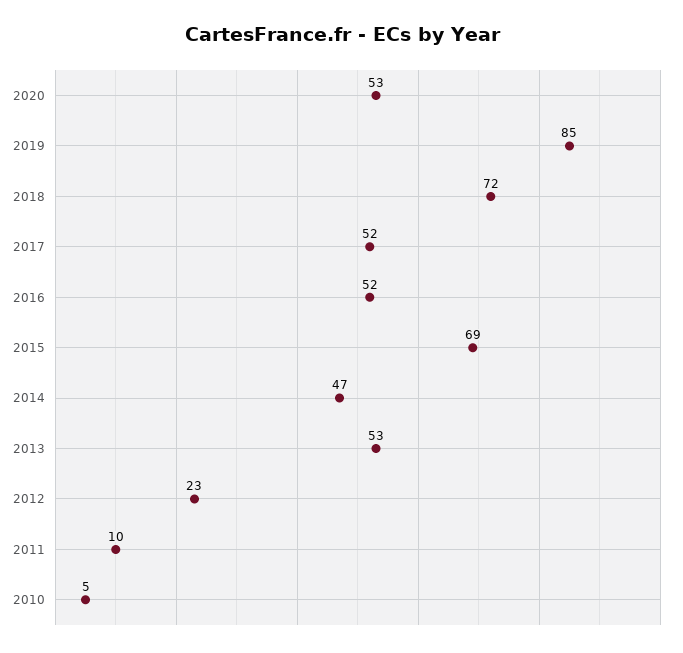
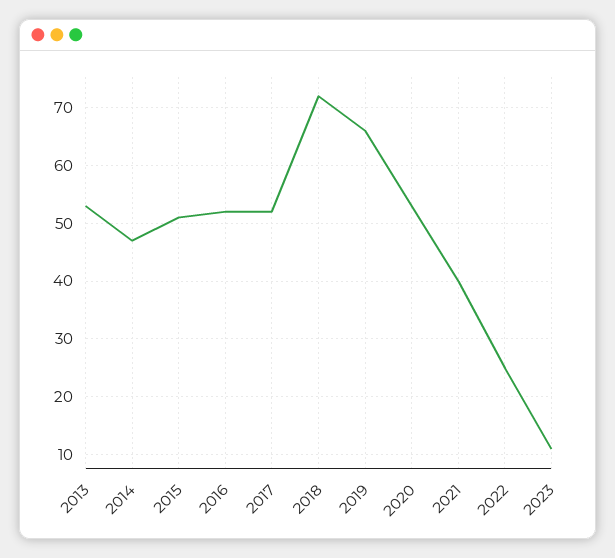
2019: 85 -> 65
2015: 69 -> 50
2012: 23 -> none
2011: 10 -> none
2010: 5 -> none
2021: none -> 40
2022: none -> 25
2023: none -> 10

